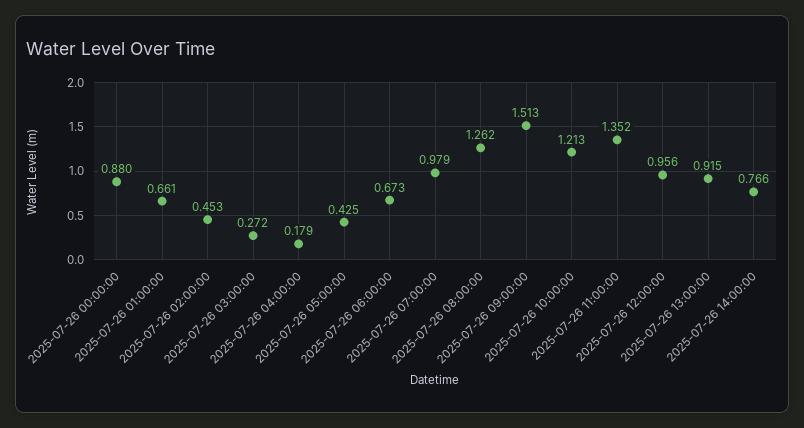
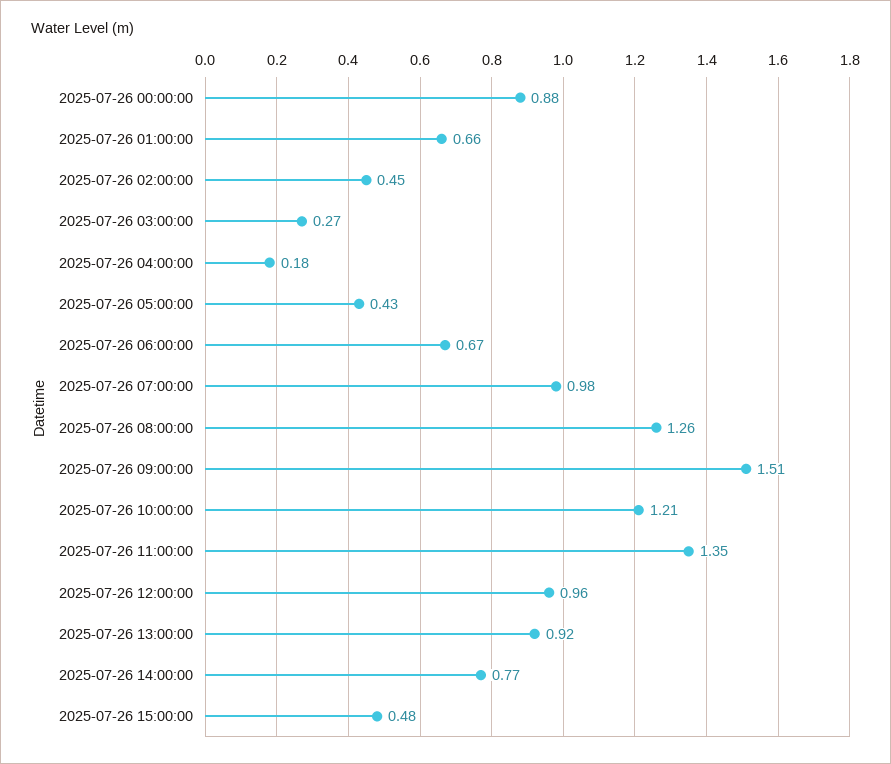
2025-07-26 15:00:00: none -> 0.48

